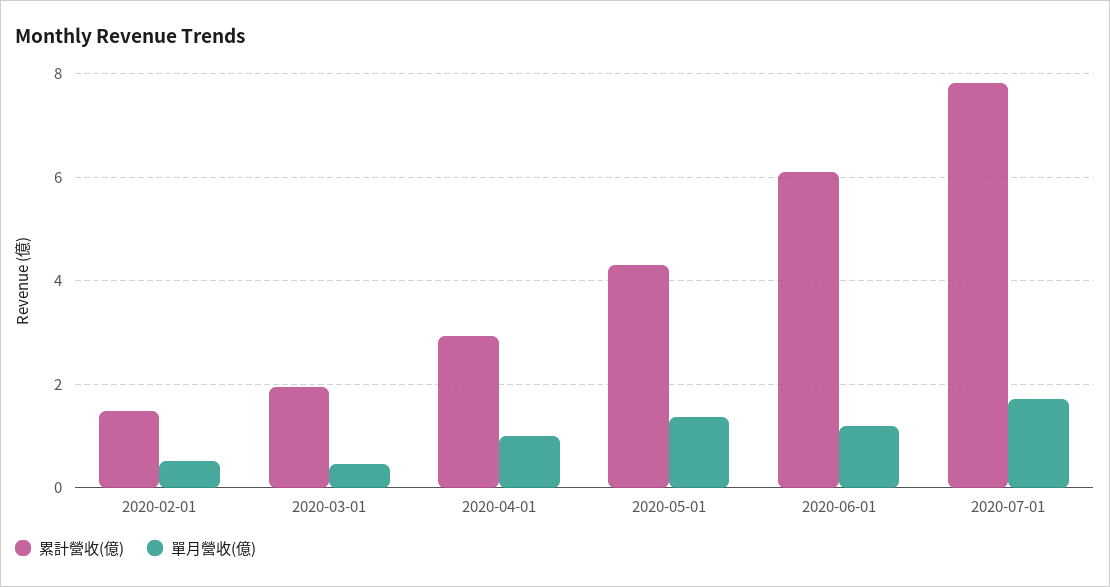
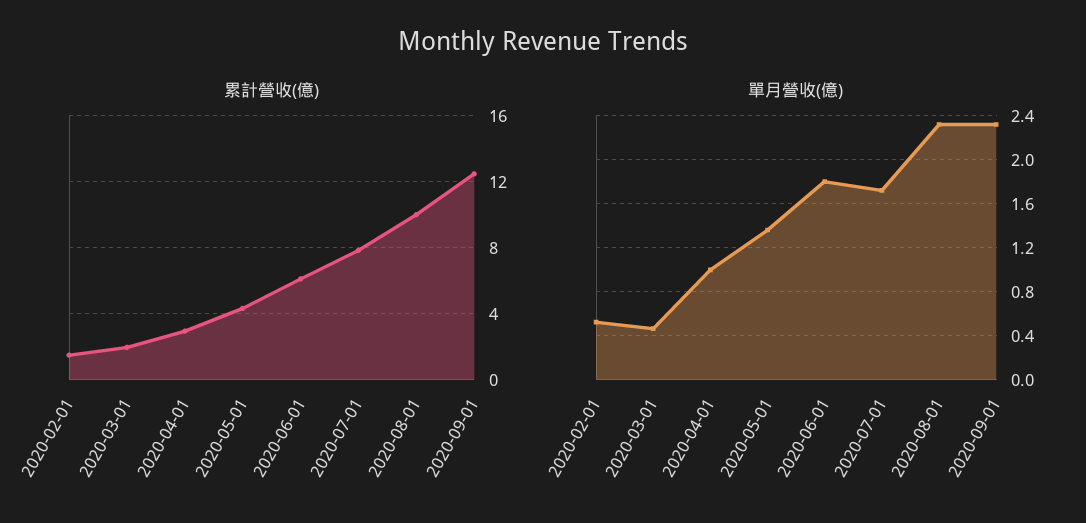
單月營收(億), 2020-06-01: 1.2 -> 1.8
累計營收(億), 2020-08-01: none -> 10
累計營收(億), 2020-09-01: none -> 12.5
單月營收(億), 2020-08-01: none -> 2.3
單月營收(億), 2020-09-01: none -> 2.3

